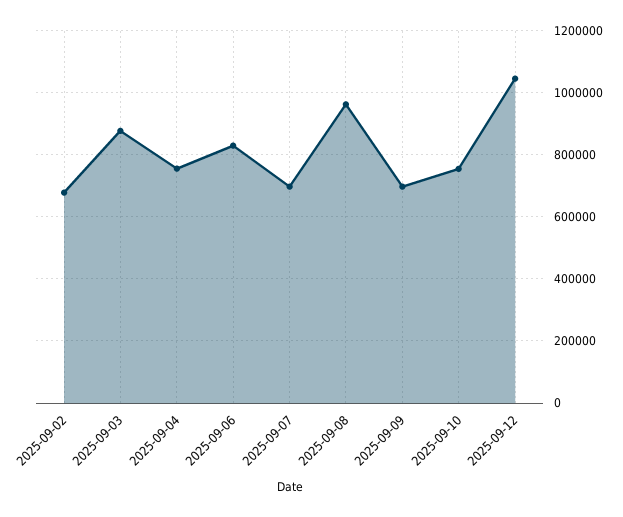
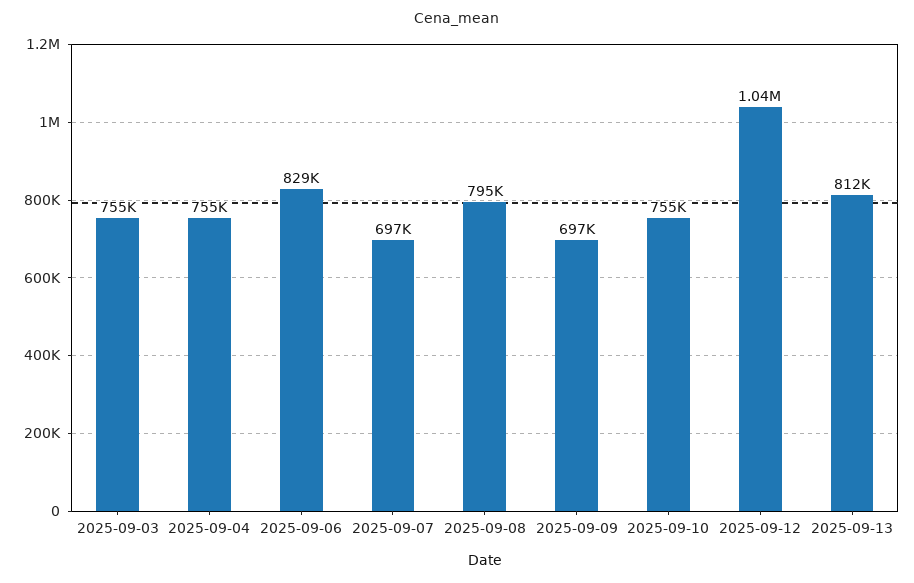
2025-09-02: 680000 -> none
2025-09-03: 880000 -> 755000
2025-09-08: 960000 -> 795000
2025-09-13: none -> 812000

